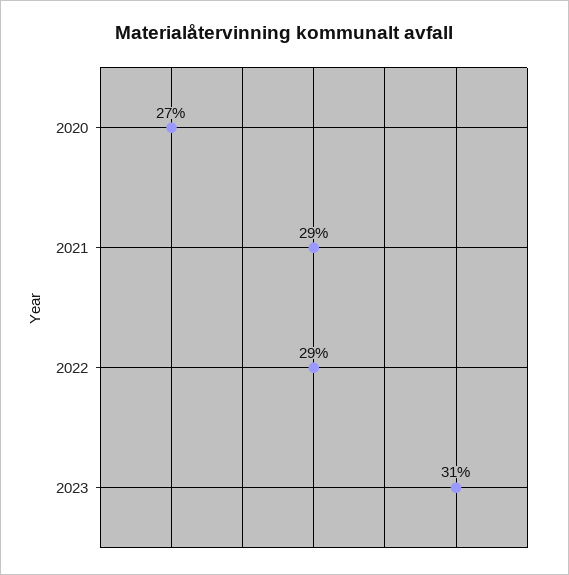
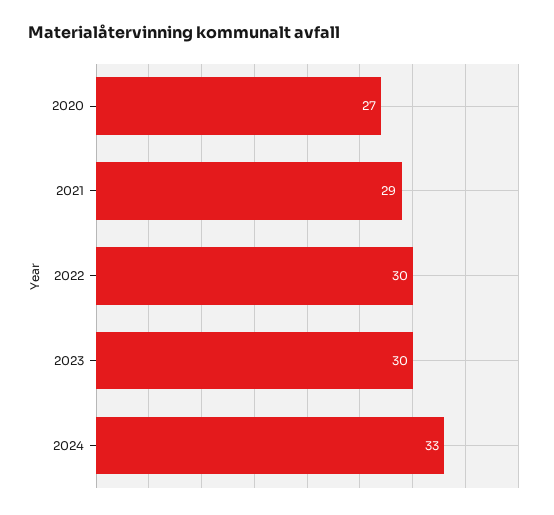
2022: 29 -> 30
2023: 31 -> 30
2024: none -> 33

